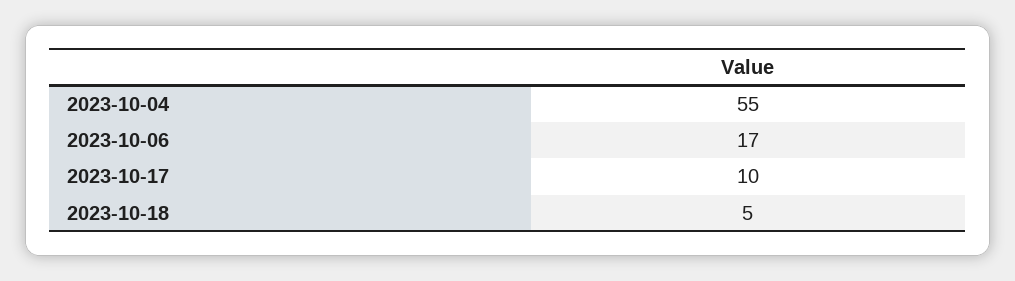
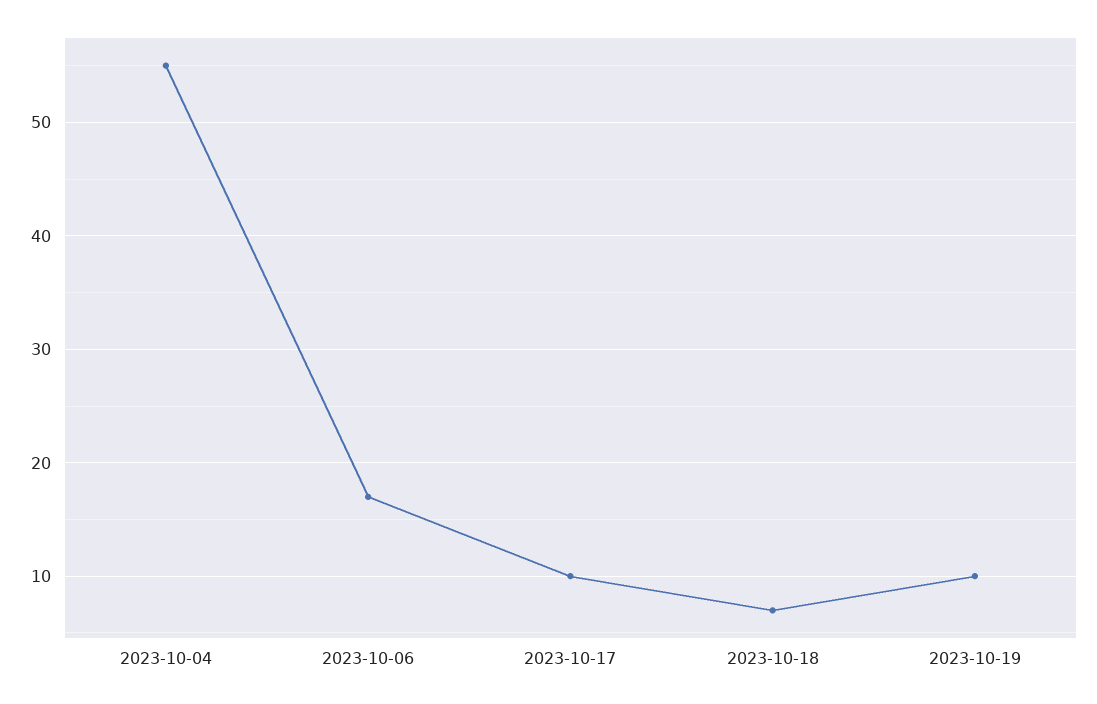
2023-10-18: 5 -> 7
2023-10-19: none -> 10

